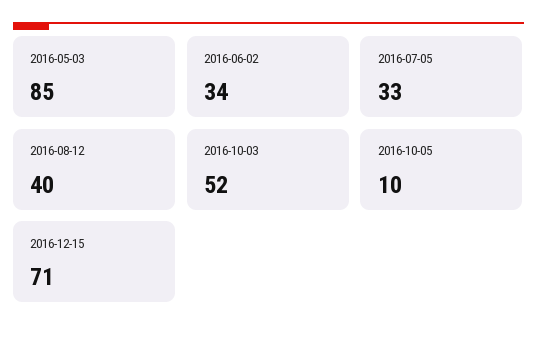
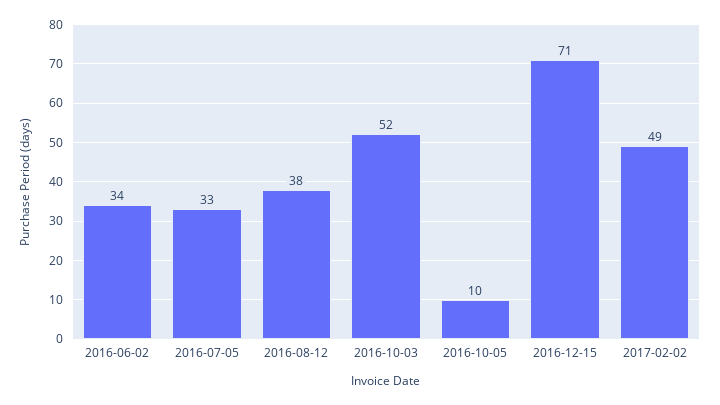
2016-05-03: 85 -> none
2016-08-12: 40 -> 38
2017-02-02: none -> 49

